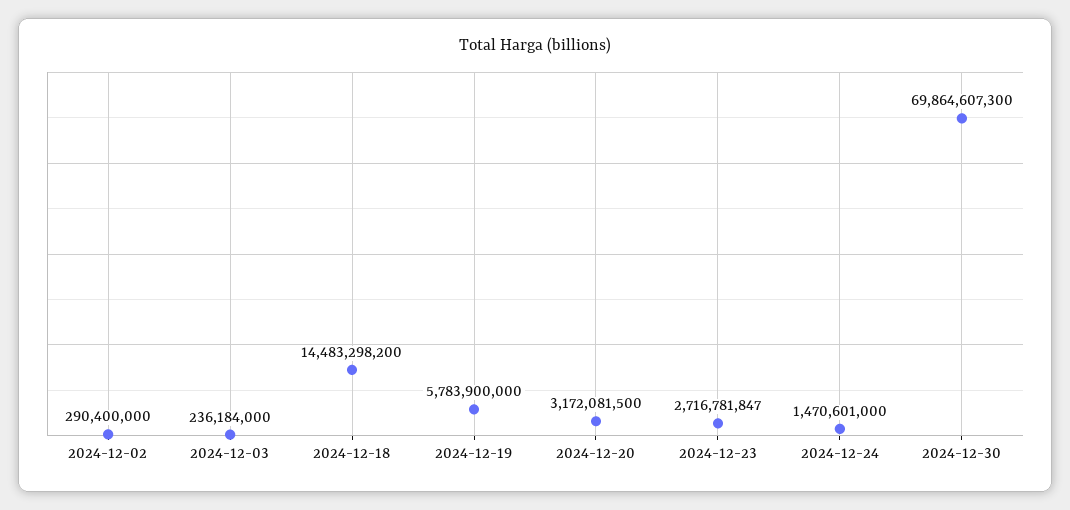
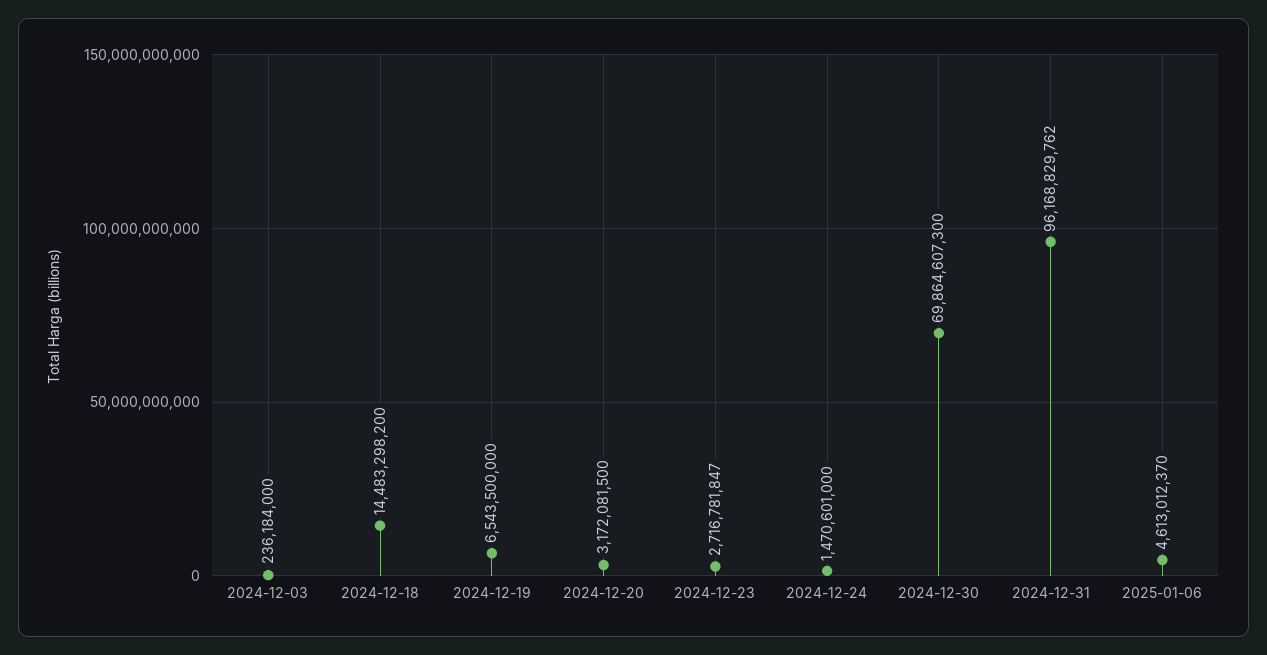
2024-12-02: 290400000 -> none
2024-12-19: 5783900000 -> 6543500000
2024-12-31: none -> 96168829762
2025-01-06: none -> 4613012370

